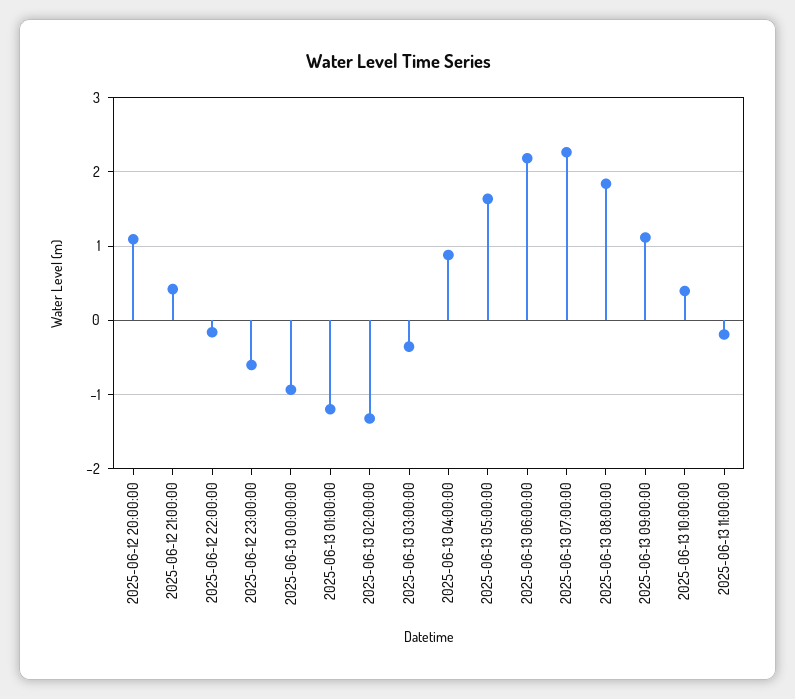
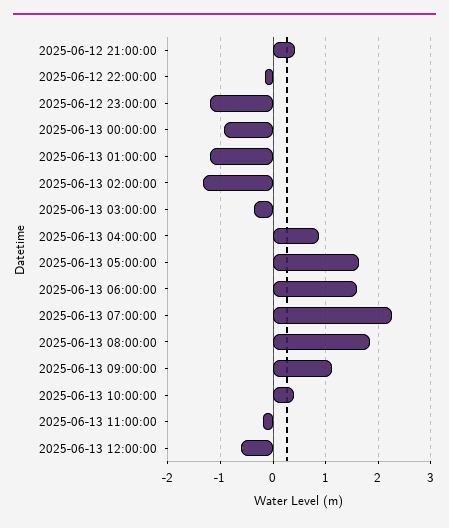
2025-06-12 20:00:00: 1.1 -> none
2025-06-12 23:00:00: -0.6 -> -1.2
2025-06-13 06:00:00: 2.2 -> 1.6
2025-06-13 12:00:00: none -> -0.6

